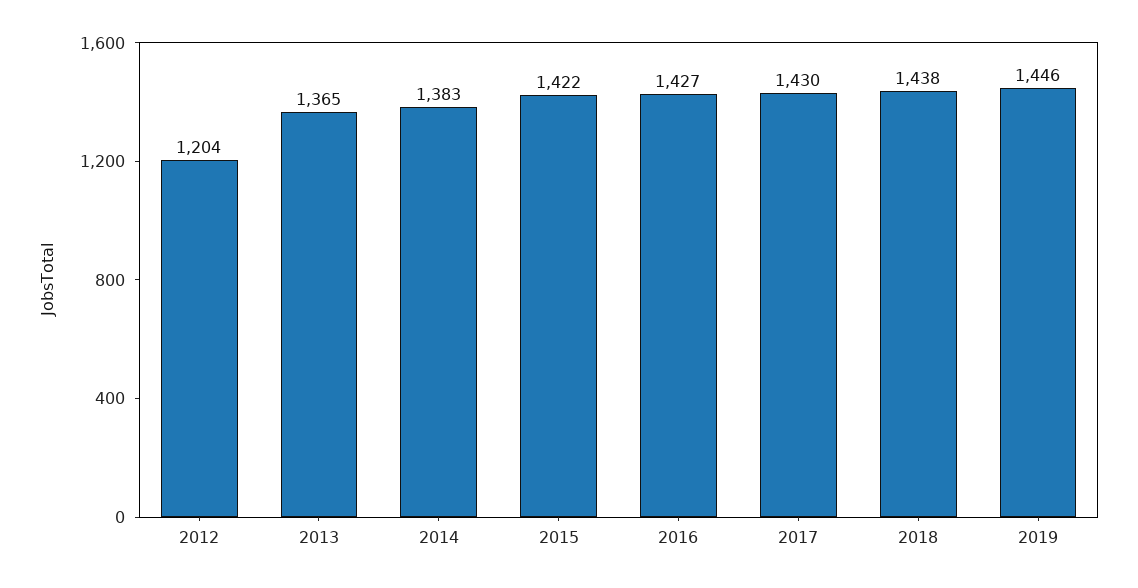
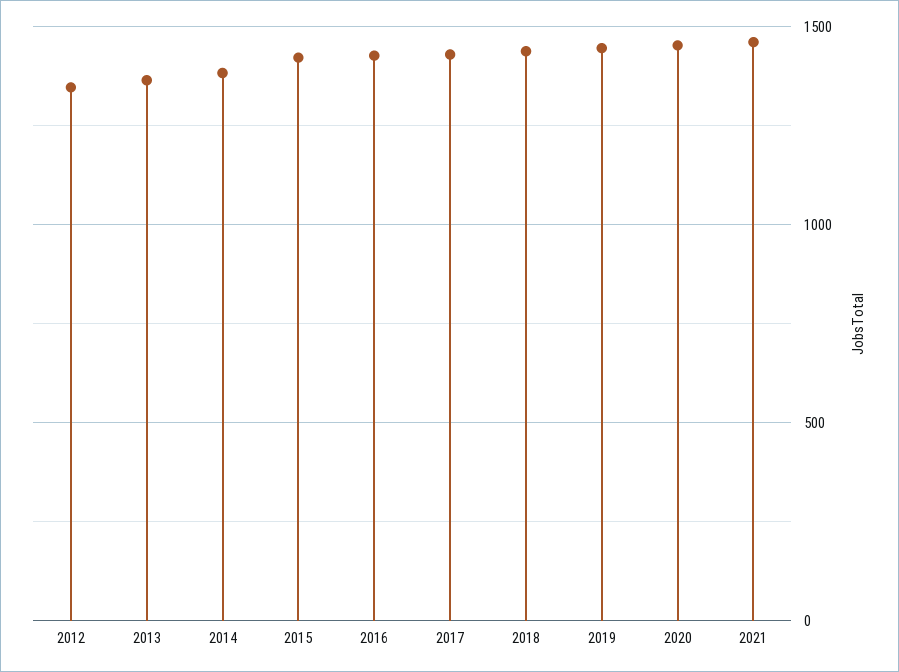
2012: 1204 -> 1350
2020: none -> 1450
2021: none -> 1450

